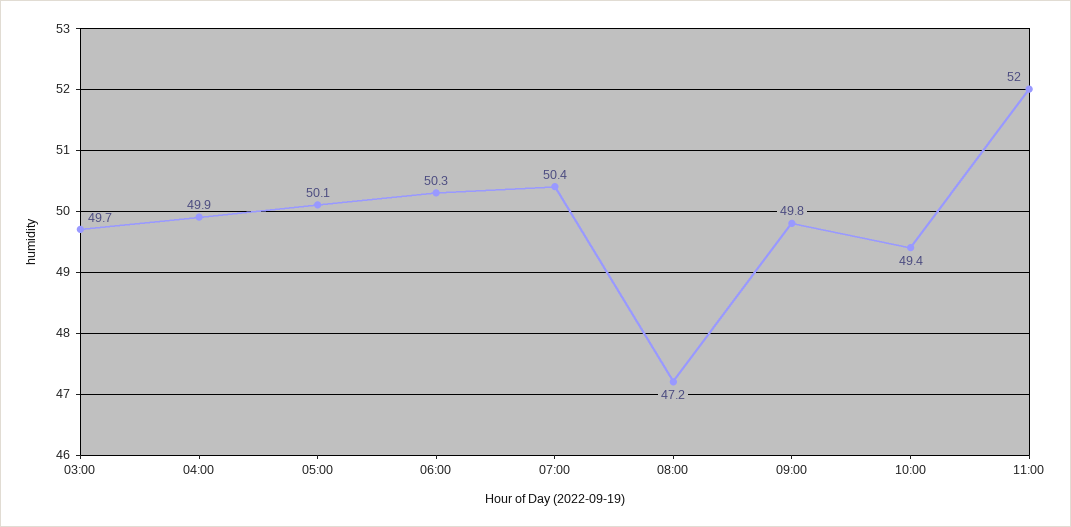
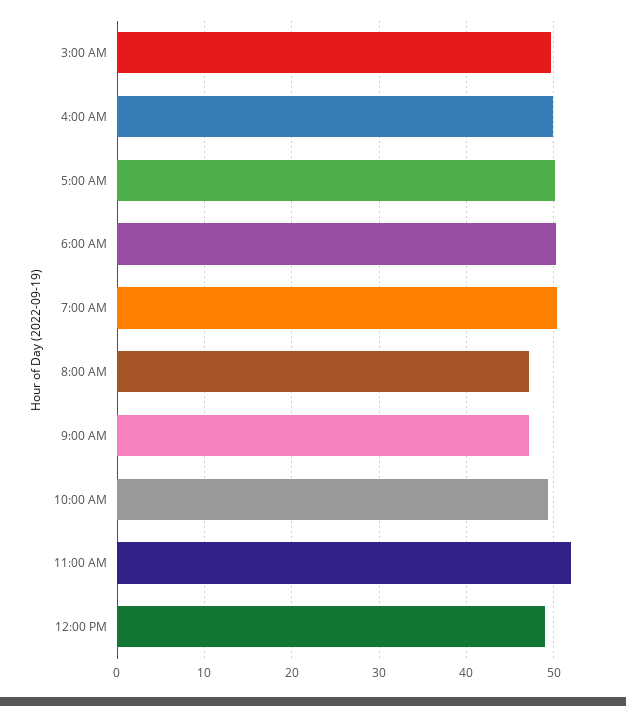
09:00: 49.8 -> 47
12:00 PM: none -> 49

